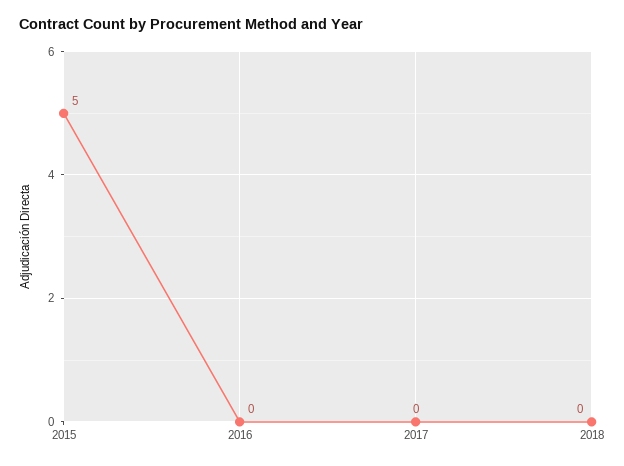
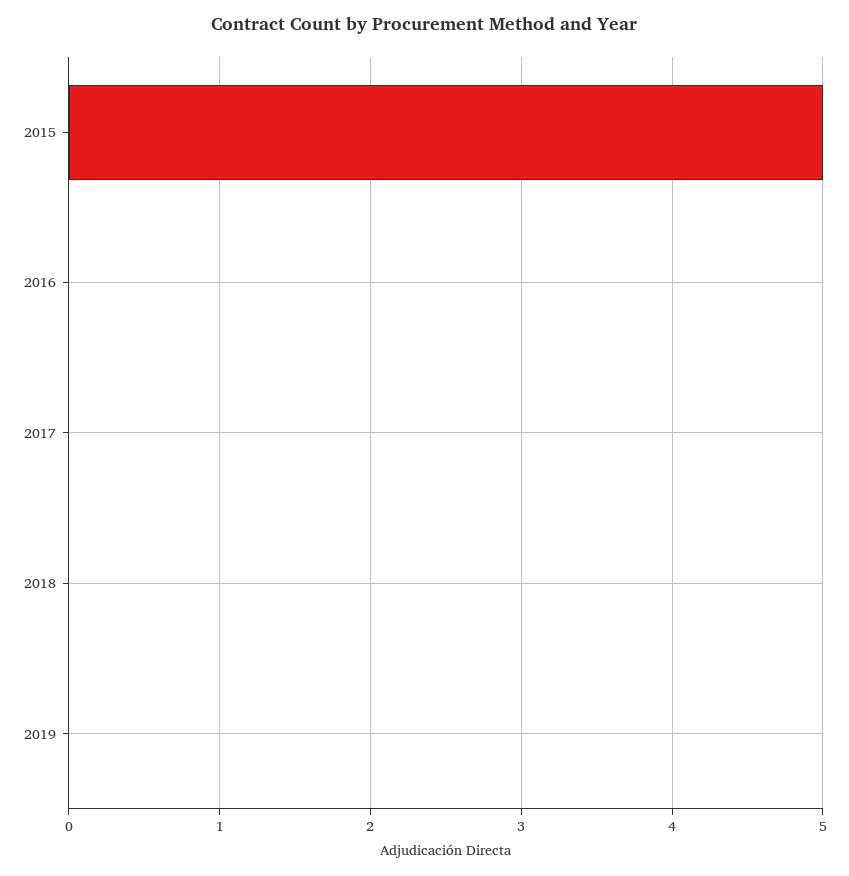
2019: none -> 0

